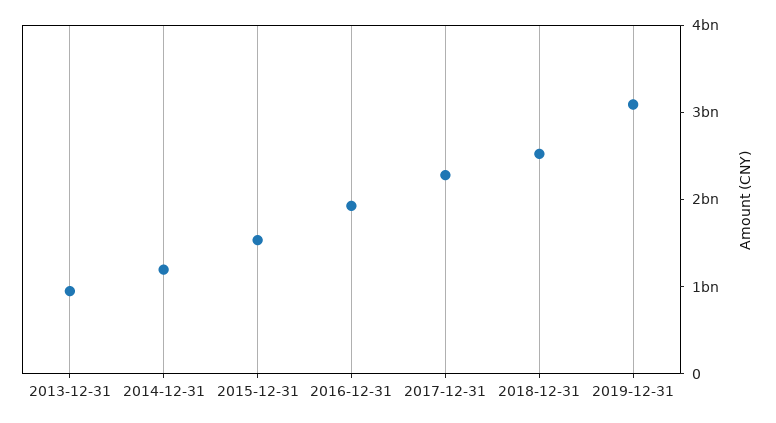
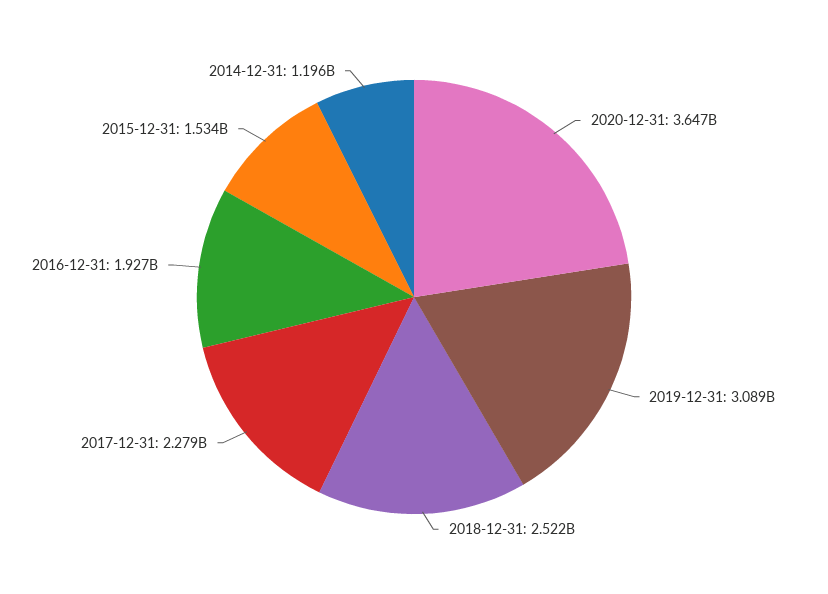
2013-12-31: 1000000000 -> none
2020-12-31: none -> 3647000000

